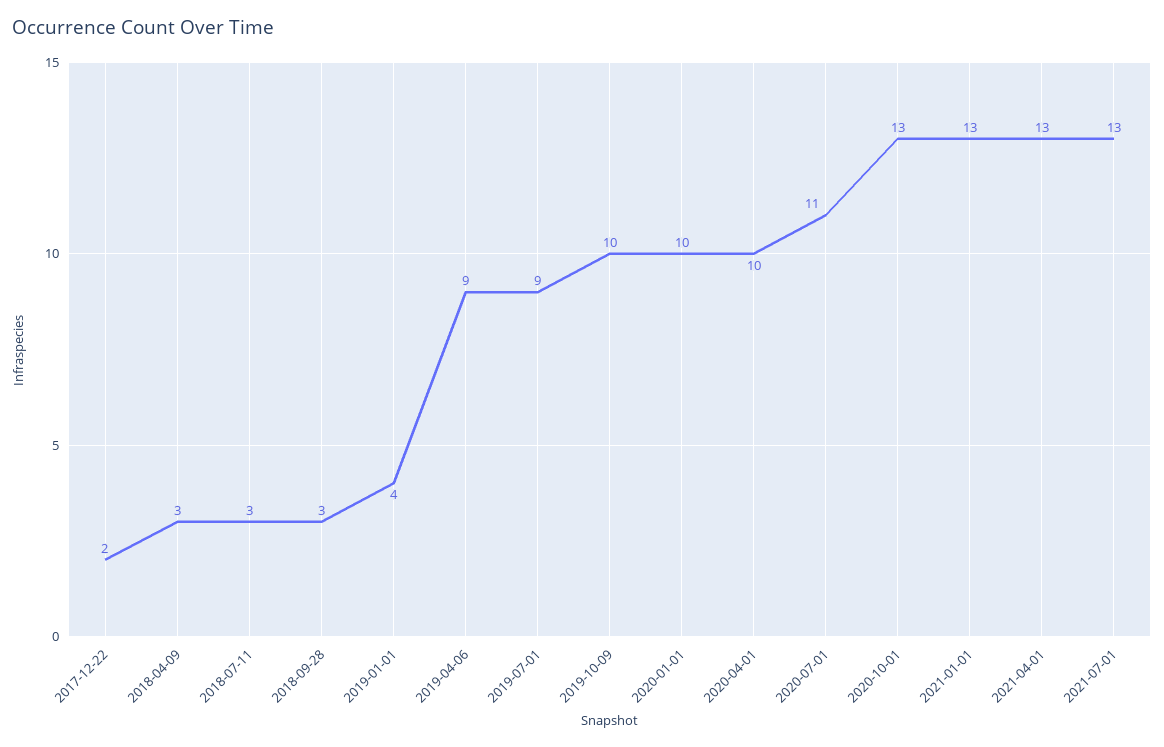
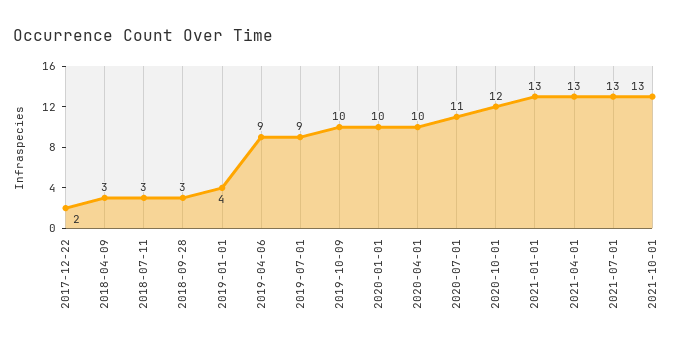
2020-10-01: 13 -> 12
2021-10-01: none -> 13

